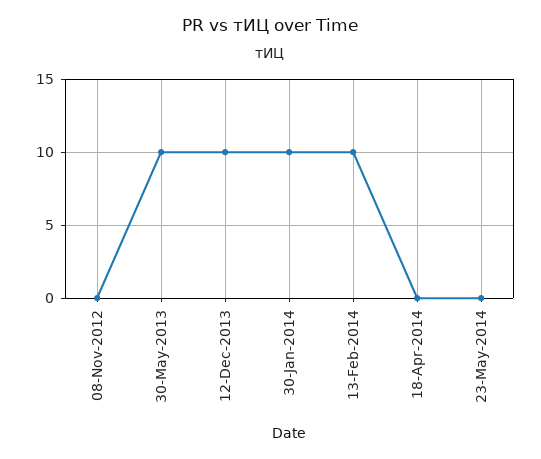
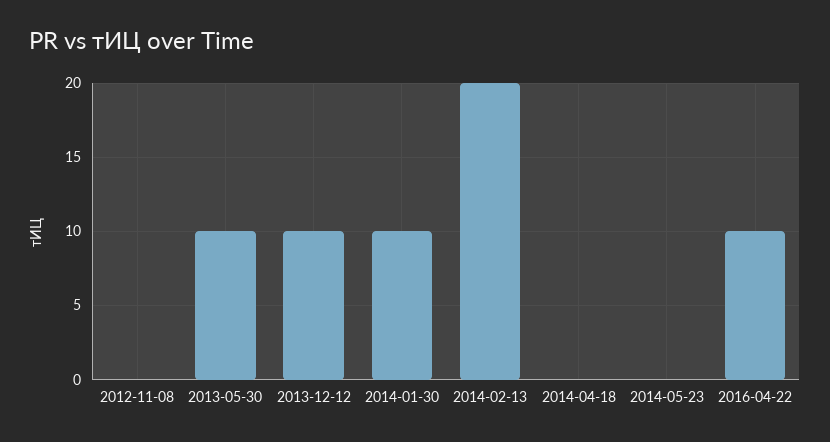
13-Feb-2014: 10 -> 20
2016-04-22: none -> 10

